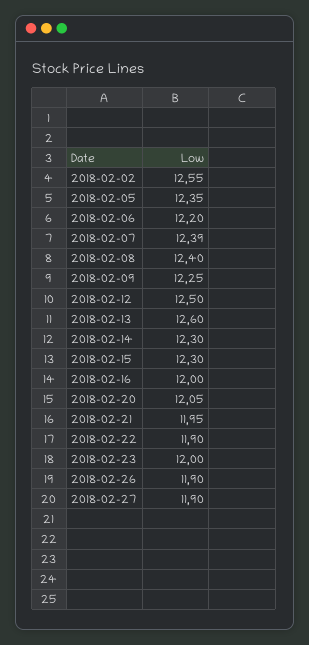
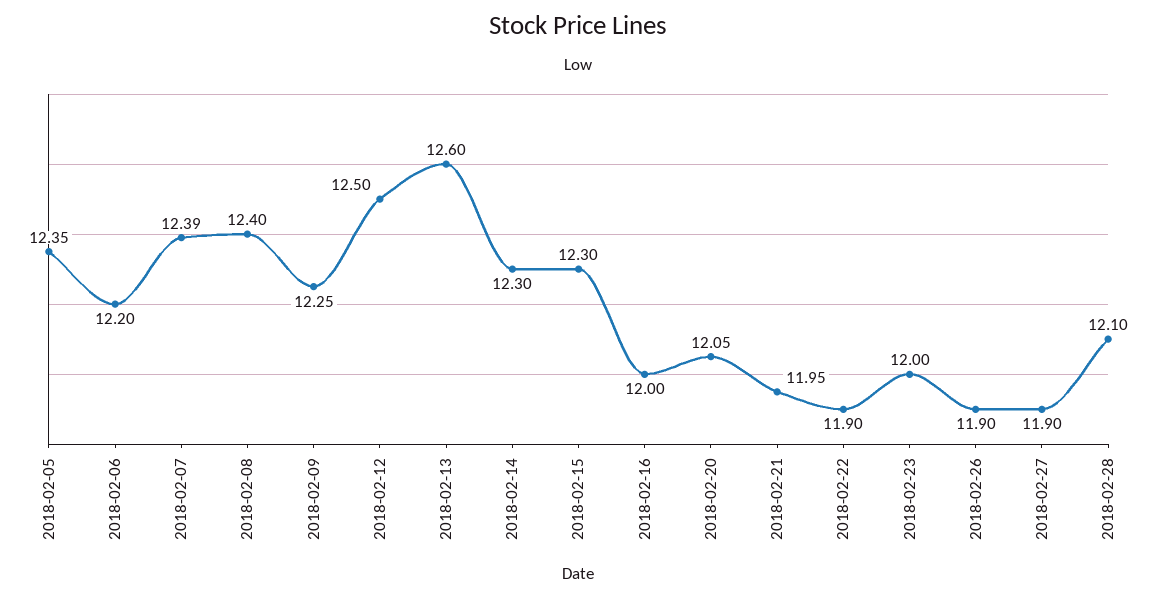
2018-02-02: 12.55 -> none
2018-02-28: none -> 12.1

